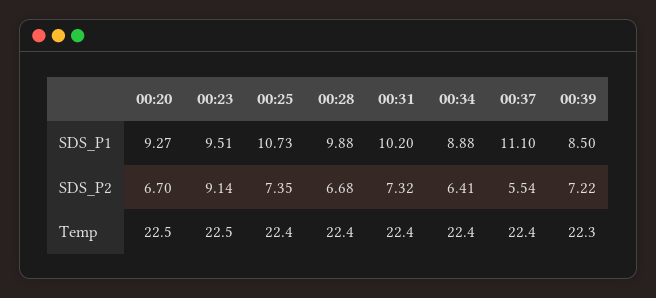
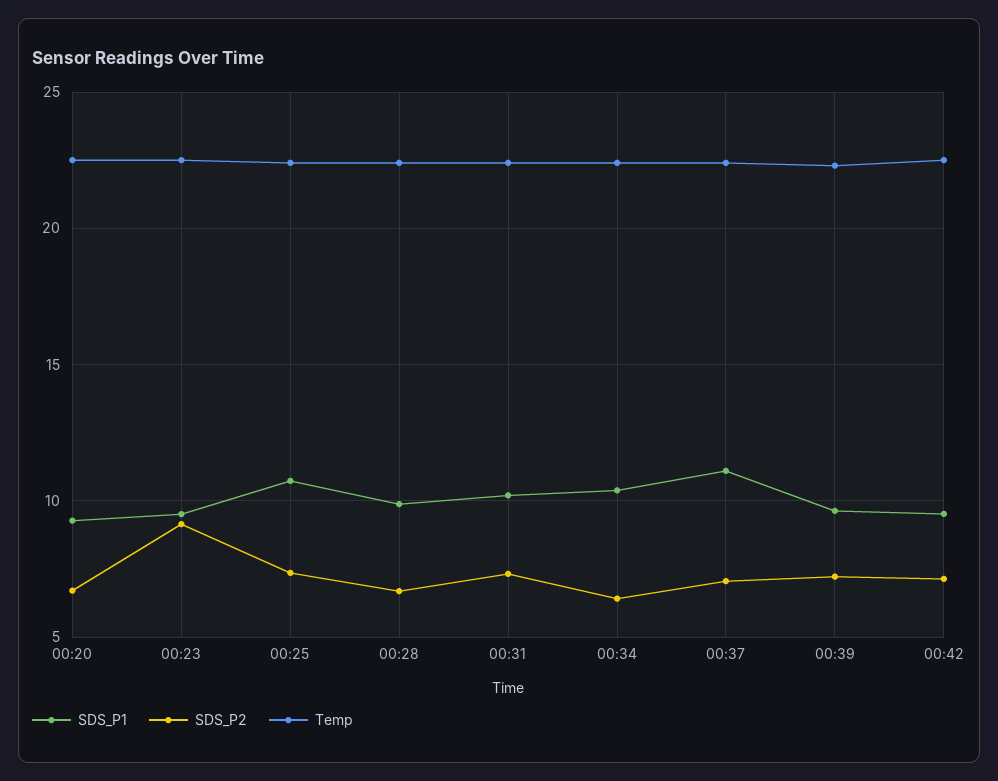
SDS_P1, 00:34: 8.88 -> 10.5
SDS_P1, 00:39: 8.5 -> 9.5
SDS_P2, 00:37: 5.54 -> 7
SDS_P1, 00:42: none -> 9.5
SDS_P2, 00:42: none -> 7
Temp, 00:42: none -> 22.5

